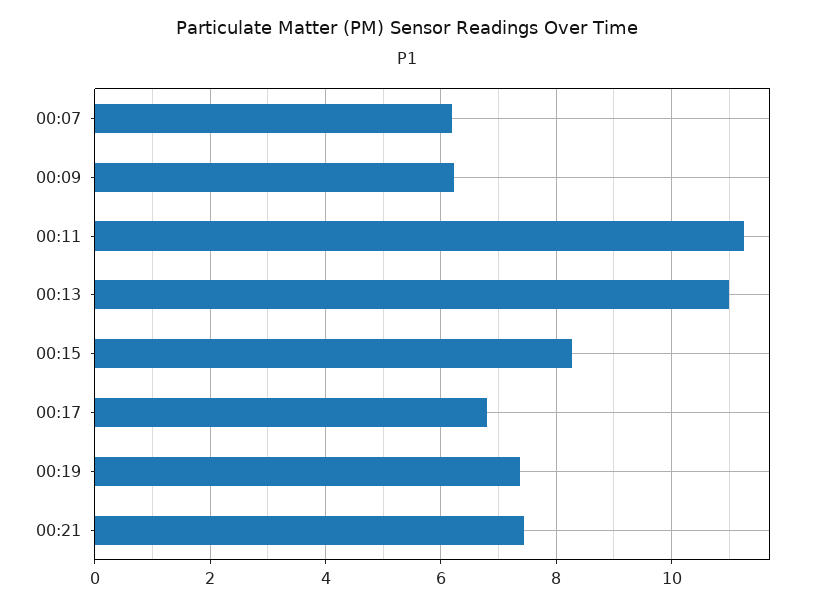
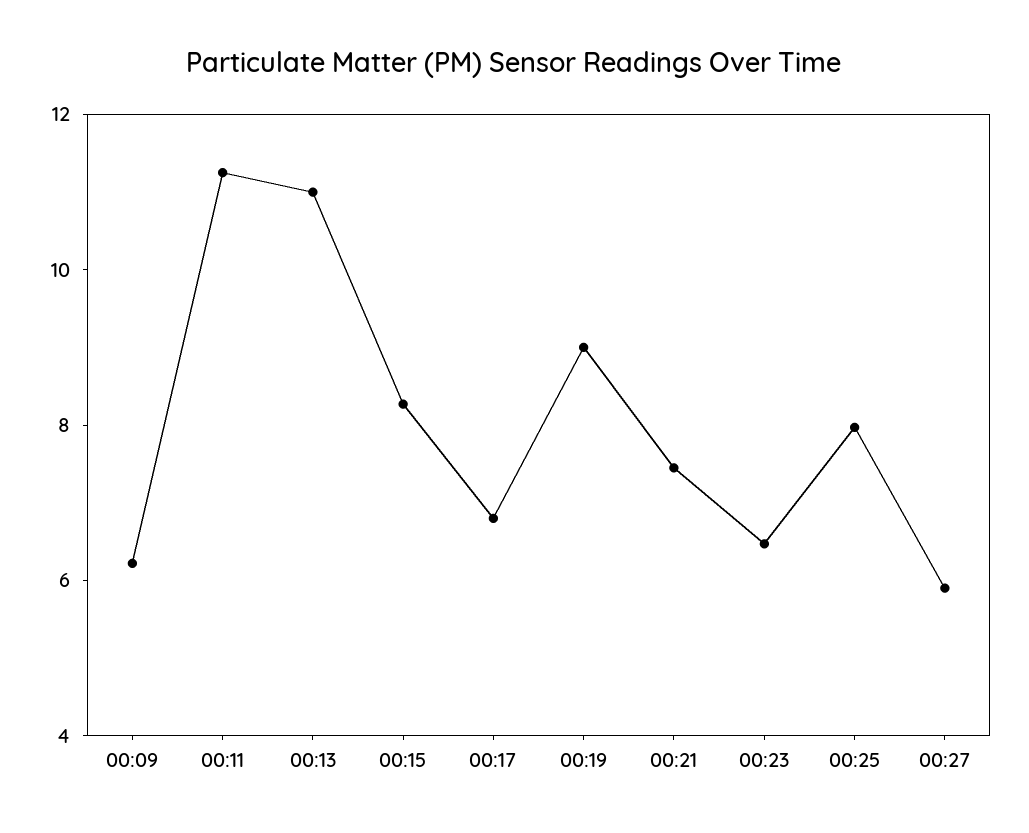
00:07: 6.2 -> none
00:19: 7.4 -> 9
00:23: none -> 6.5
00:25: none -> 8
00:27: none -> 6

